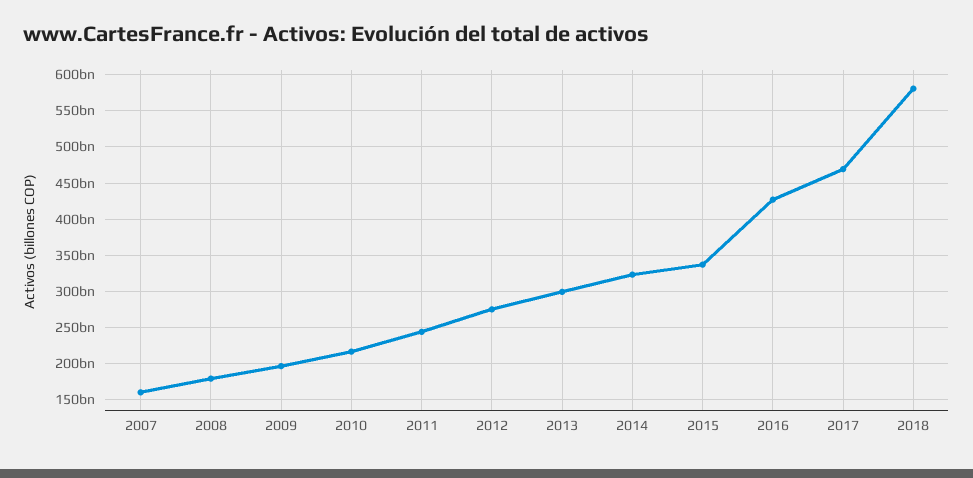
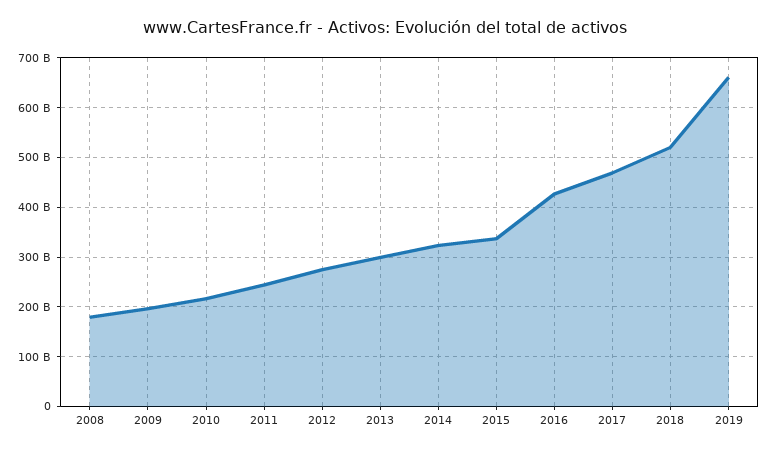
2007: 160000000000 -> none
2018: 580000000000 -> 520000000000
2019: none -> 660000000000

